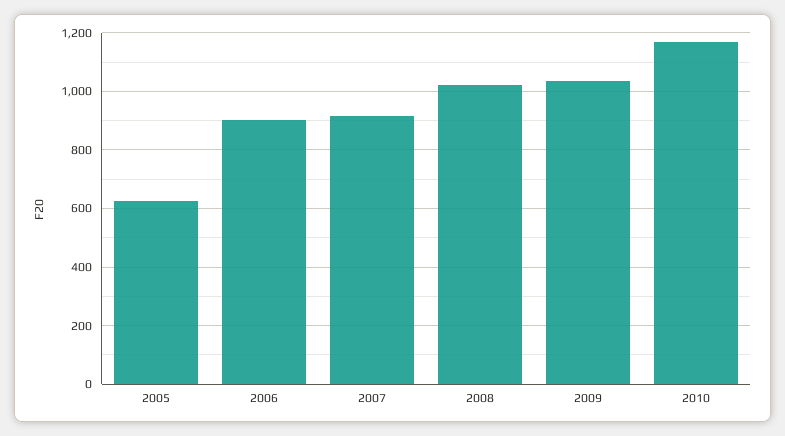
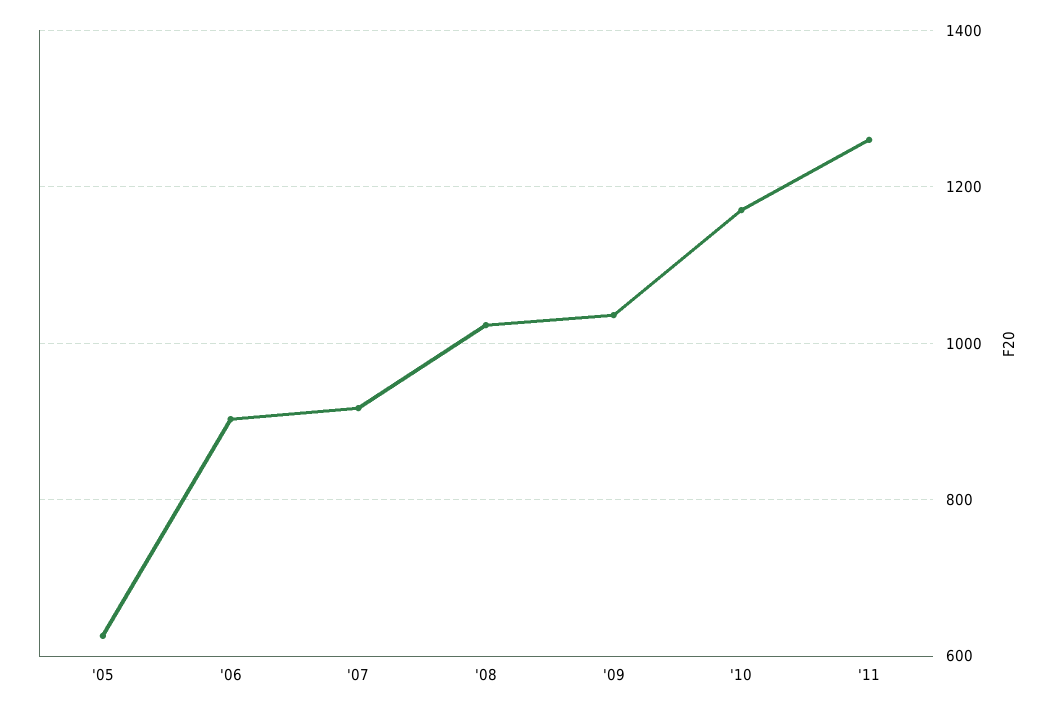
'11: none -> 1260

